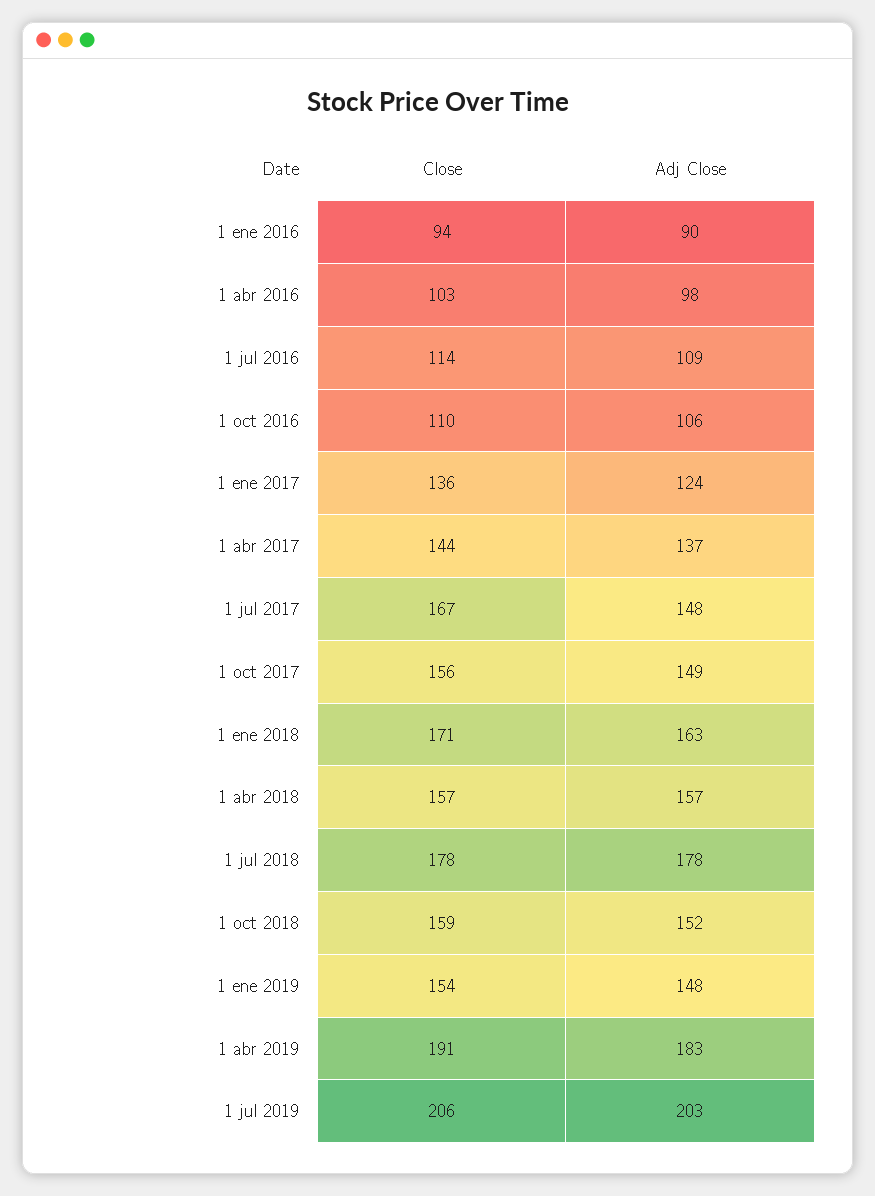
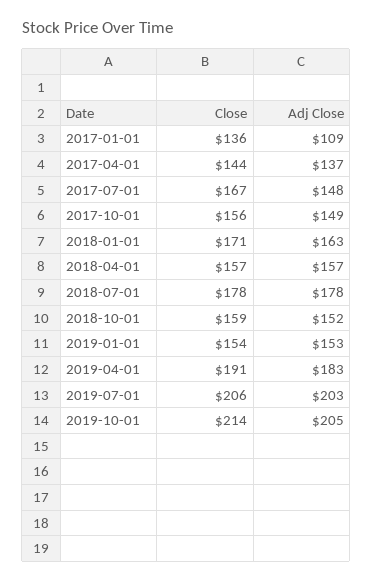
Close, 1 ene 2016: 94 -> none
Adj Close, 1 ene 2016: 90 -> none
Close, 1 abr 2016: 103 -> none
Adj Close, 1 abr 2016: 98 -> none
Close, 1 jul 2016: 114 -> none
Adj Close, 1 jul 2016: 109 -> none
Close, 1 oct 2016: 110 -> none
Adj Close, 1 oct 2016: 106 -> none
Adj Close, 1 ene 2017: 124 -> 109
Adj Close, 1 ene 2019: 148 -> 153
Close, 2019-10-01: none -> 214
Adj Close, 2019-10-01: none -> 205

